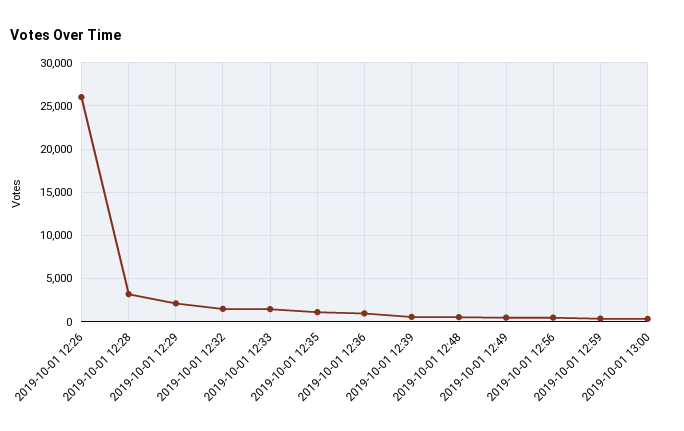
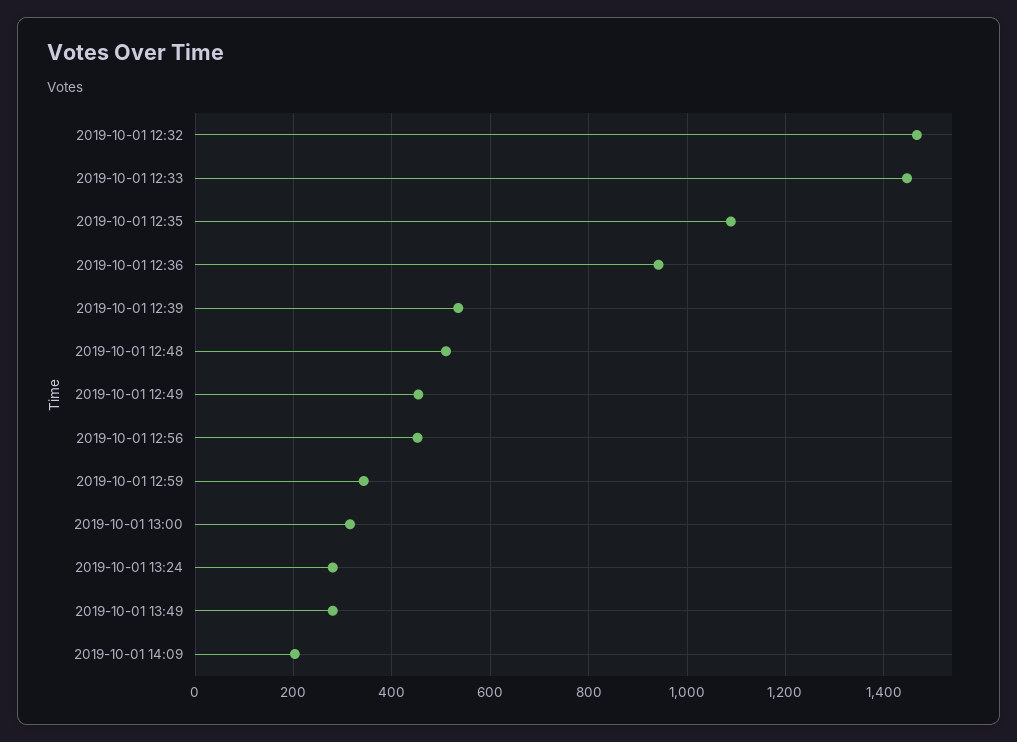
2019-10-01 12:26: 26000 -> none
2019-10-01 12:28: 3000 -> none
2019-10-01 12:29: 2000 -> none
2019-10-01 13:24: none -> 280
2019-10-01 13:49: none -> 280
2019-10-01 14:09: none -> 200

